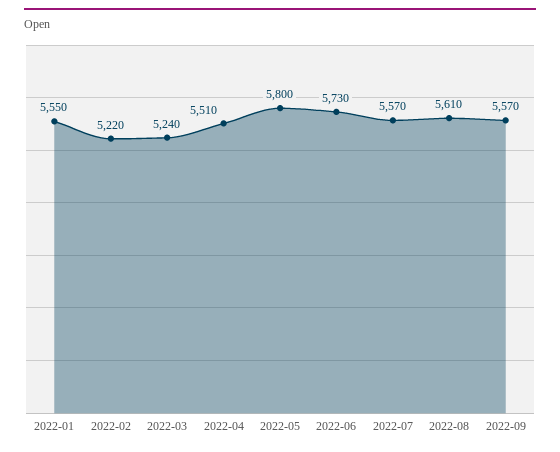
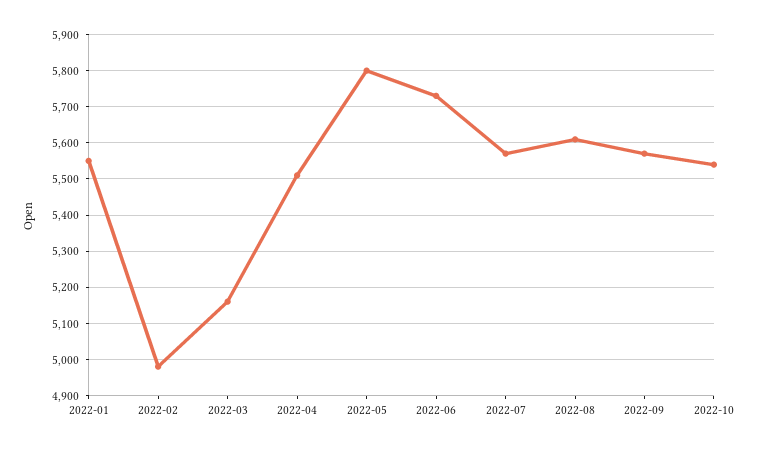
2022-02: 5220 -> 4980
2022-03: 5240 -> 5160
2022-10: none -> 5540

